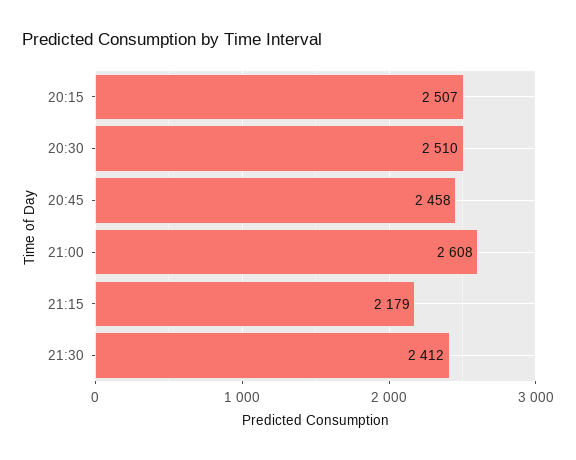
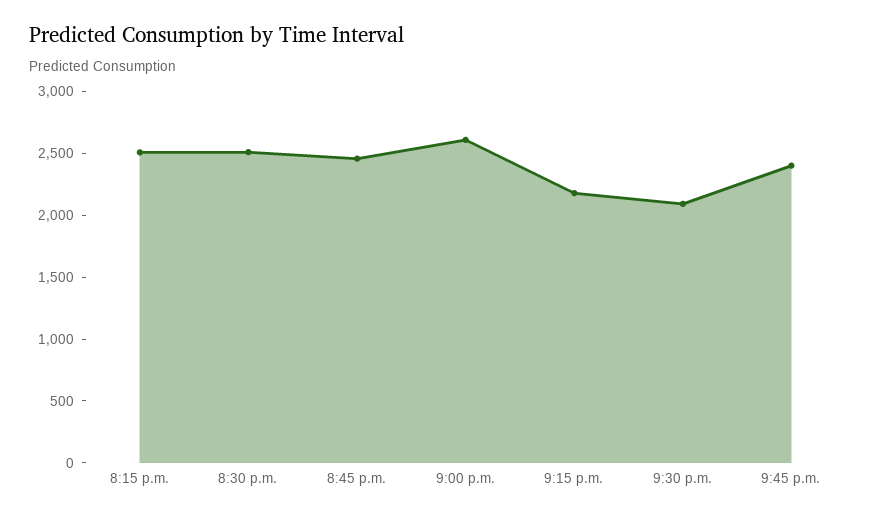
21:30: 2412 -> 2100
9:45 p.m.: none -> 2400

